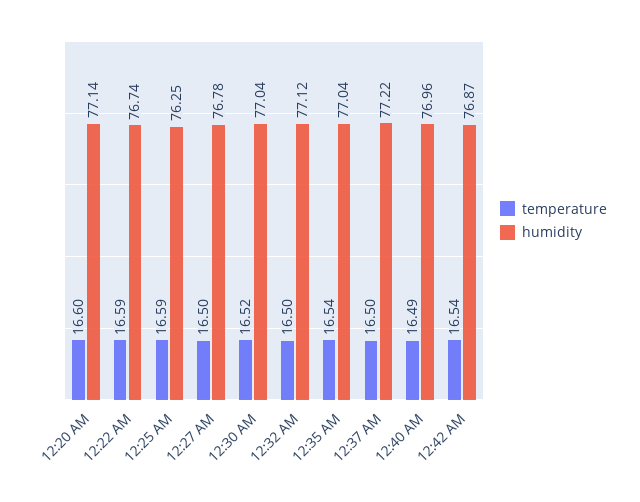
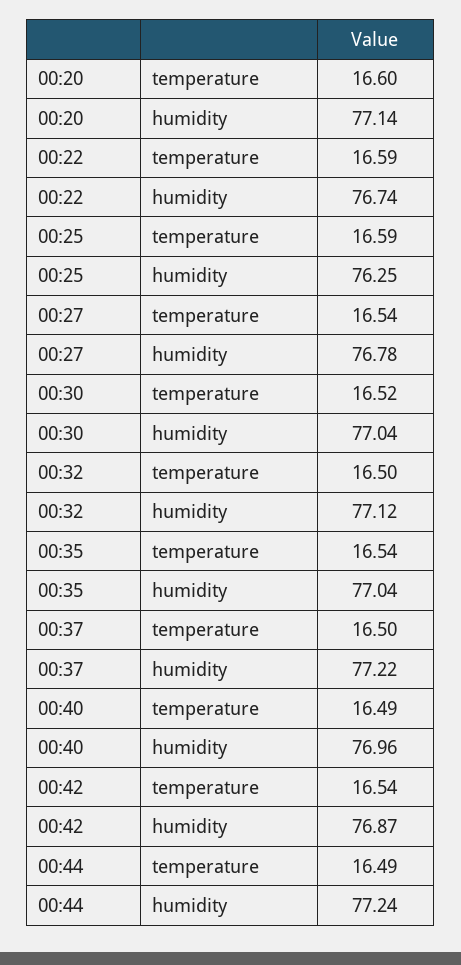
temperature, 12:27 AM: 16.5 -> 16.54
temperature, 00:44: none -> 16.49
humidity, 00:44: none -> 77.24

